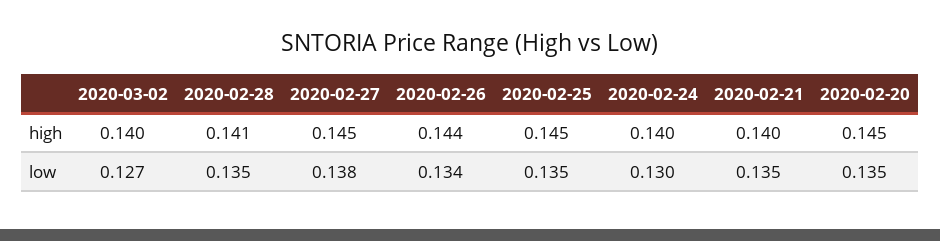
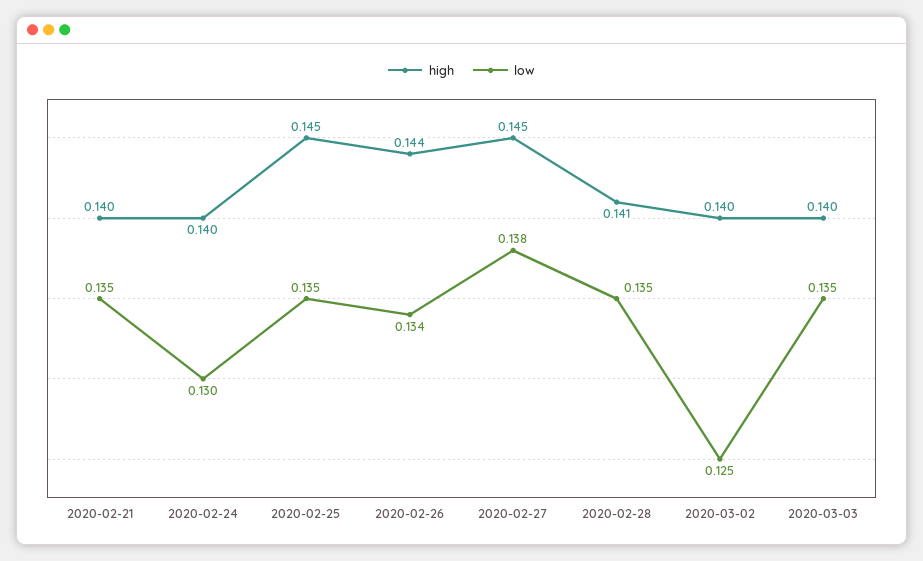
high, 2020-02-20: 0.145 -> none
low, 2020-03-02: 0.127 -> 0.125
low, 2020-02-20: 0.135 -> none
high, 2020-03-03: none -> 0.14
low, 2020-03-03: none -> 0.135

